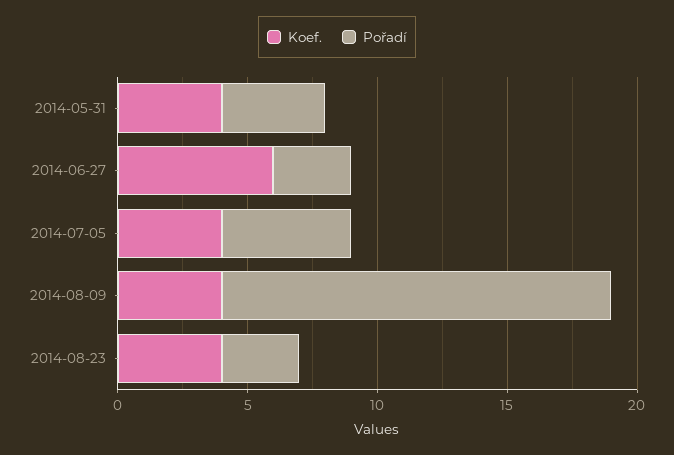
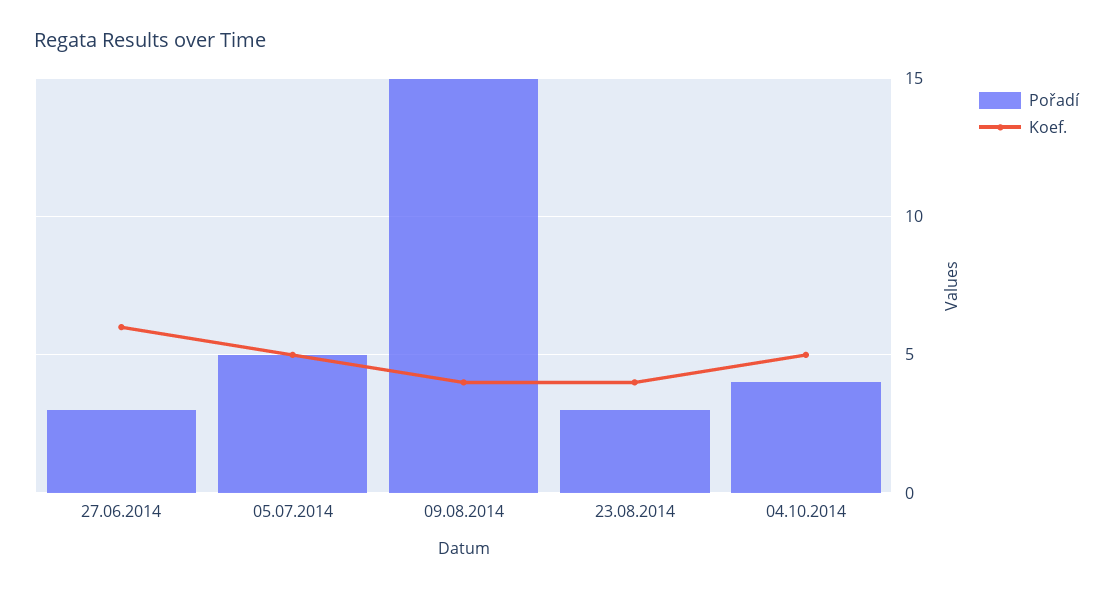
Koef., 2014-05-31: 4 -> none
Pořadí, 2014-05-31: 4 -> none
Koef., 2014-07-05: 4 -> 5
Pořadí, 04.10.2014: none -> 4
Koef., 04.10.2014: none -> 5

